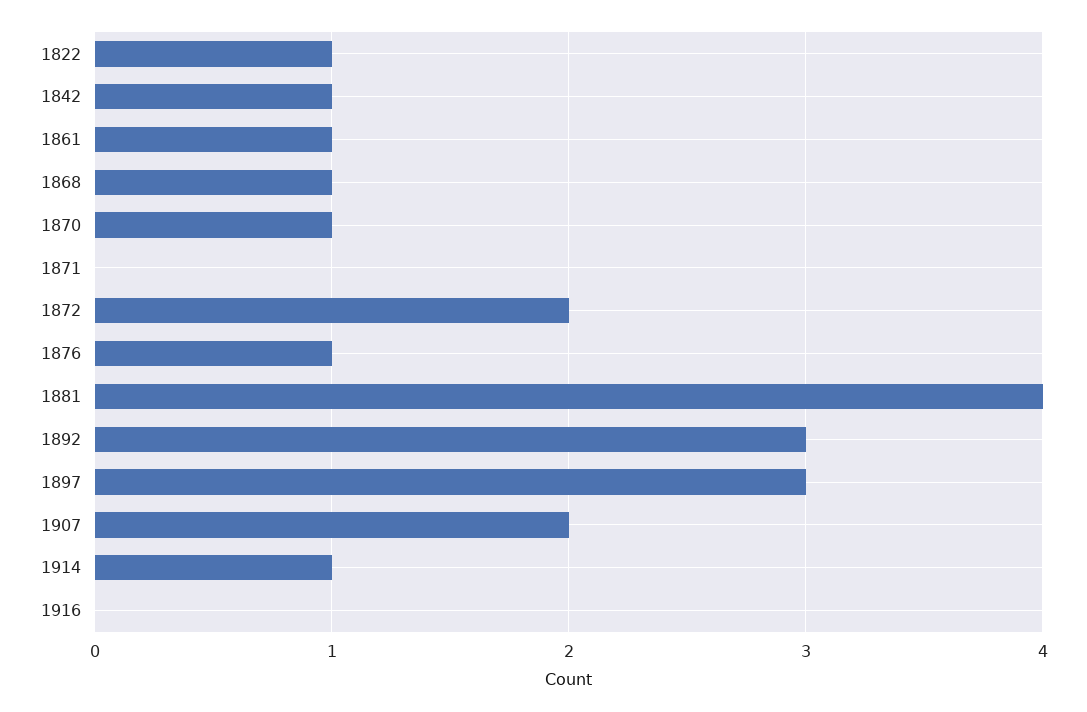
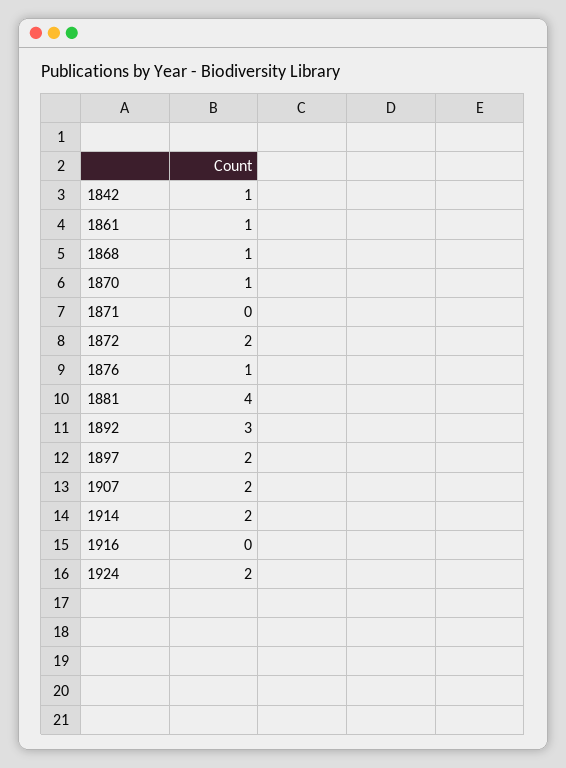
1822: 1 -> none
1897: 3 -> 2
1914: 1 -> 2
1924: none -> 2

